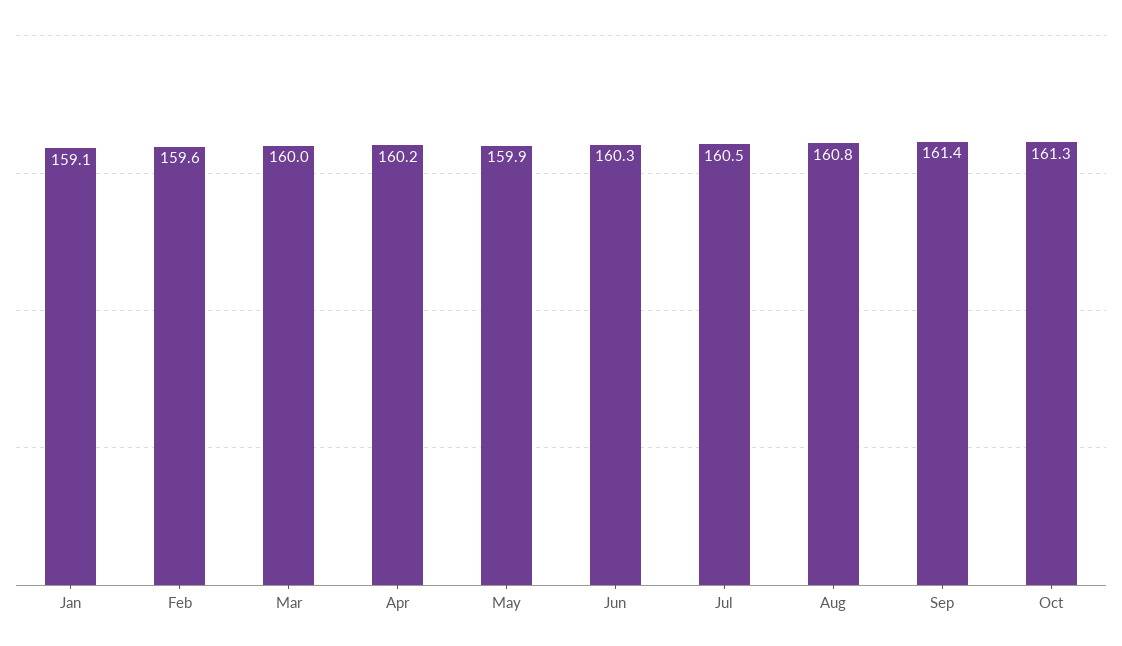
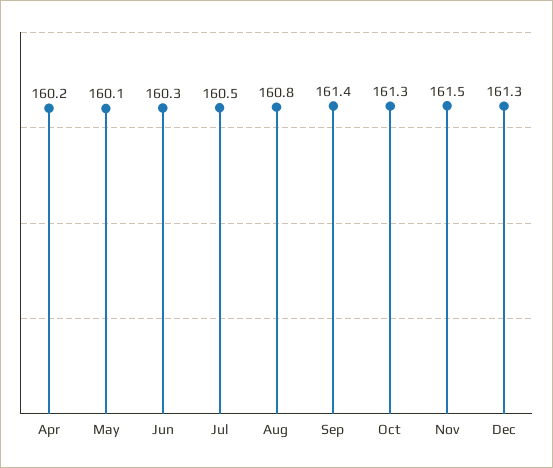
Jan: 159.1 -> none
Feb: 159.6 -> none
Mar: 160 -> none
May: 159.9 -> 160.1
Nov: none -> 161.5
Dec: none -> 161.3

